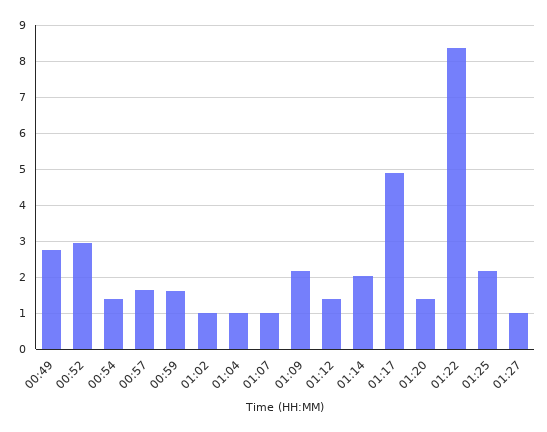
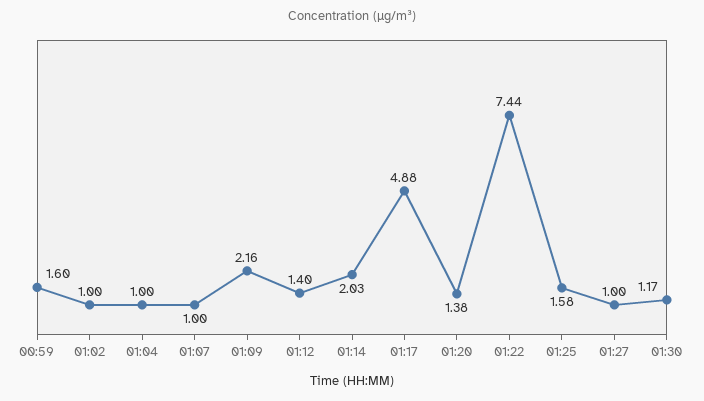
00:49: 2.8 -> none
00:52: 3 -> none
00:54: 1.4 -> none
00:57: 1.6 -> none
01:22: 8.4 -> 7.44
01:25: 2.2 -> 1.58
01:30: none -> 1.17

